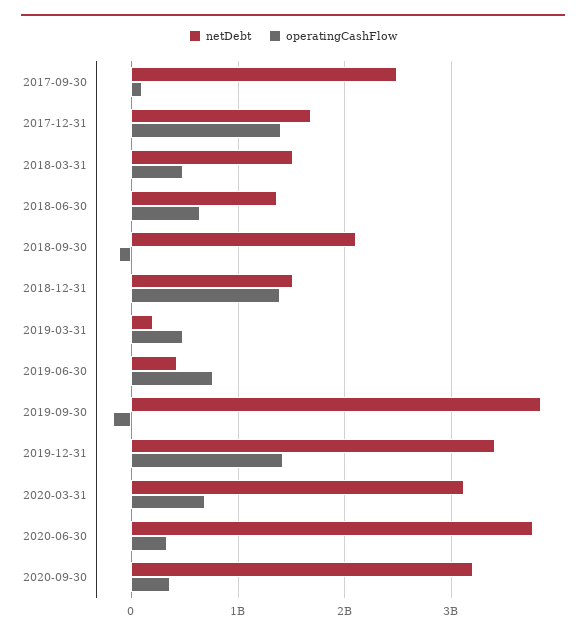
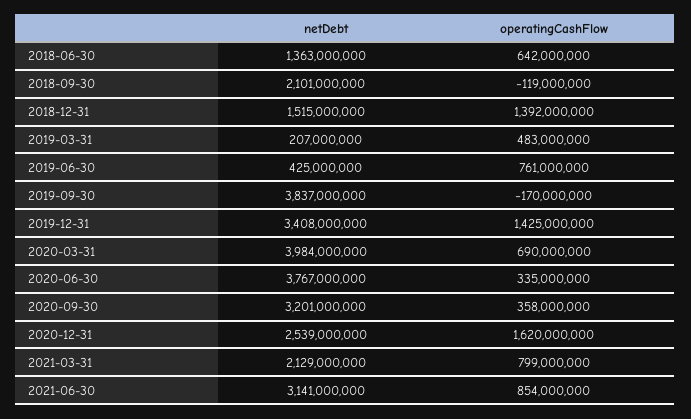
netDebt, 2017-09-30: 2500000000 -> none
operatingCashFlow, 2017-09-30: 100000000 -> none
netDebt, 2017-12-31: 1700000000 -> none
operatingCashFlow, 2017-12-31: 1400000000 -> none
netDebt, 2018-03-31: 1500000000 -> none
operatingCashFlow, 2018-03-31: 500000000 -> none
netDebt, 2020-03-31: 3100000000 -> 3984000000
netDebt, 2020-12-31: none -> 2539000000
operatingCashFlow, 2020-12-31: none -> 1620000000
netDebt, 2021-03-31: none -> 2129000000
operatingCashFlow, 2021-03-31: none -> 799000000
netDebt, 2021-06-30: none -> 3141000000
operatingCashFlow, 2021-06-30: none -> 854000000

